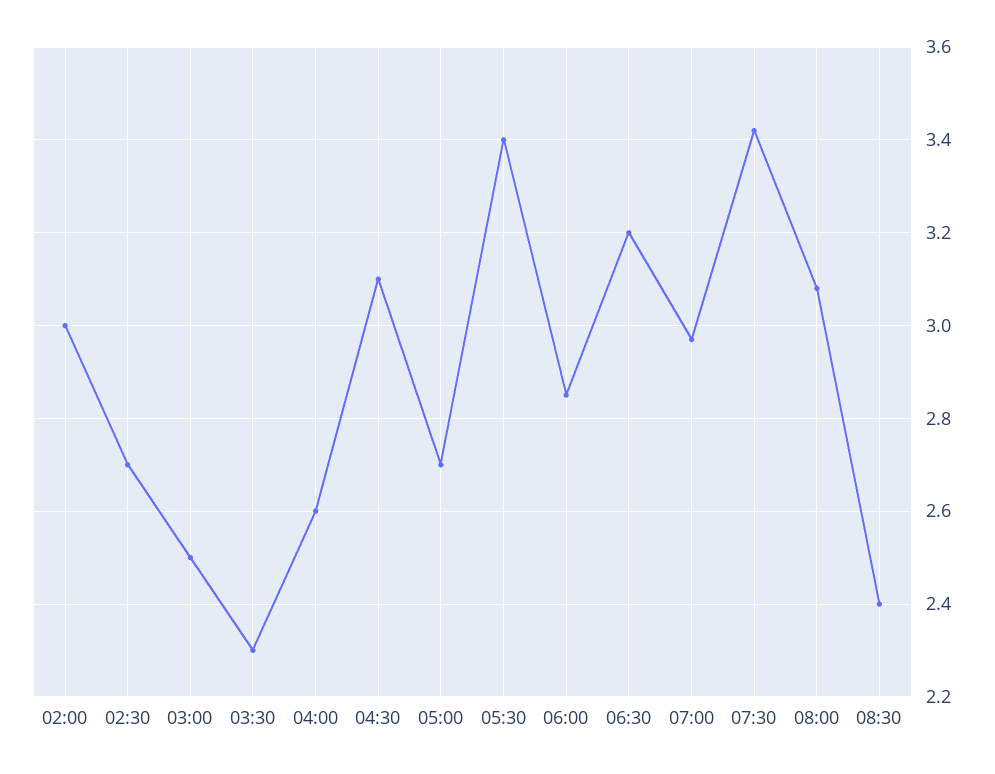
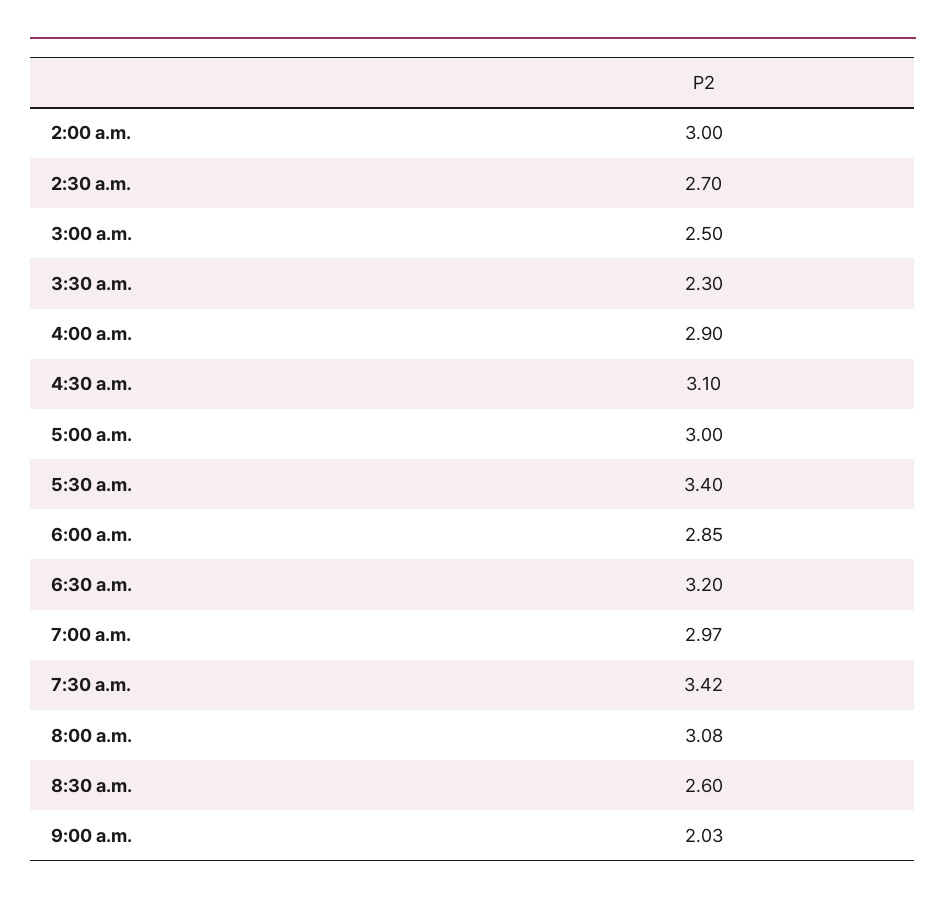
04:00: 2.6 -> 2.9
05:00: 2.7 -> 3
08:30: 2.4 -> 2.6
9:00 a.m.: none -> 2.03

